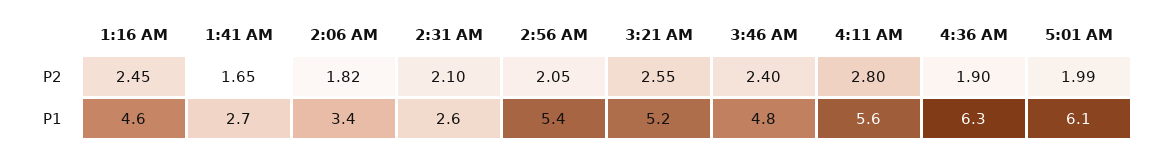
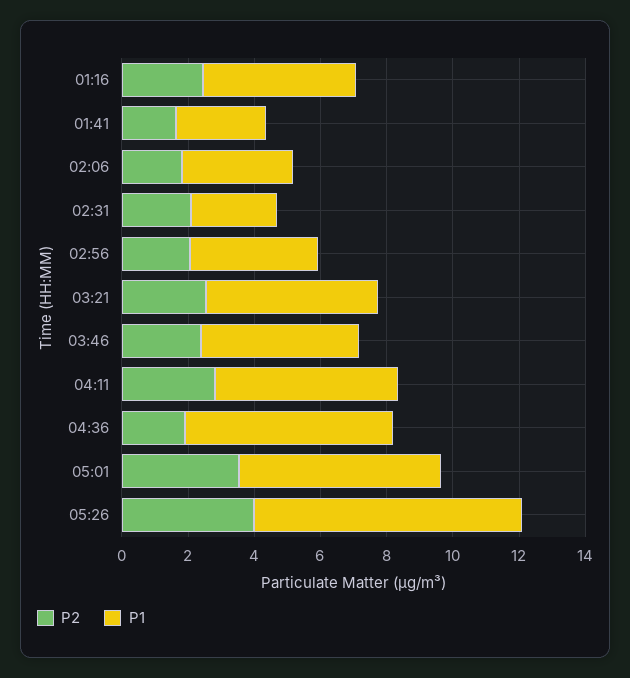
P2, 5:01 AM: 1.99 -> 3.5
P1, 2:56 AM: 5.4 -> 4
P2, 05:26: none -> 4
P1, 05:26: none -> 8

